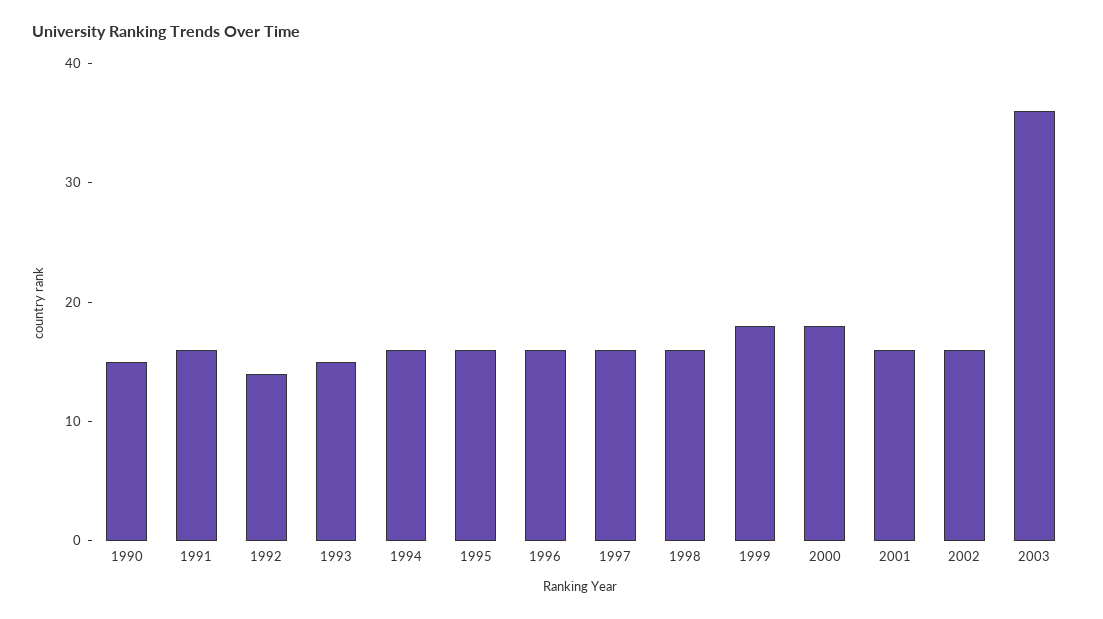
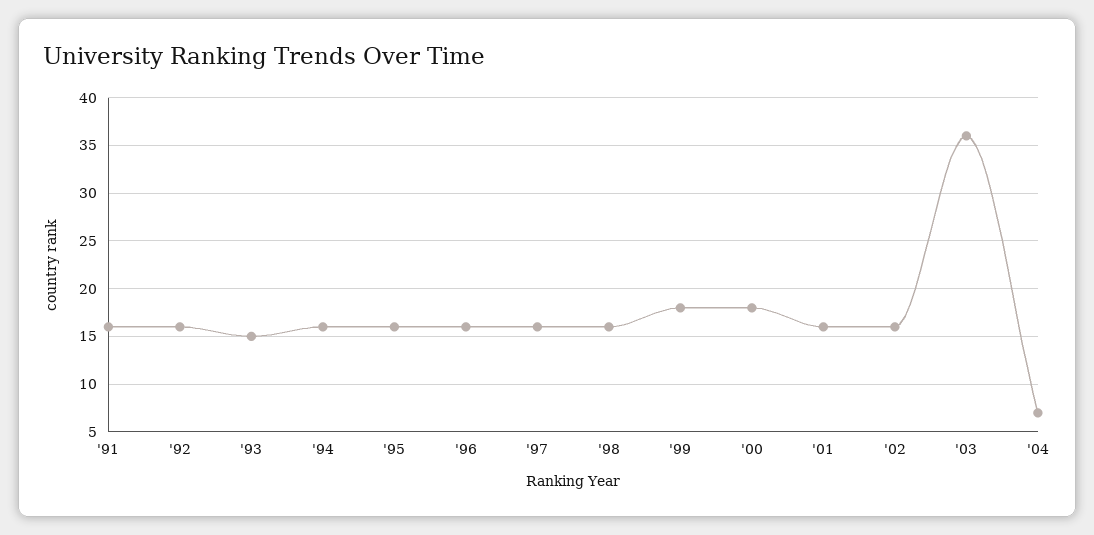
1990: 15 -> none
1992: 14 -> 16
'04: none -> 7

